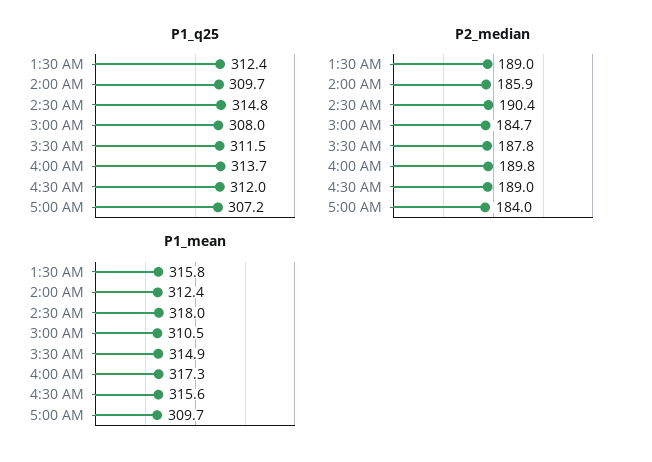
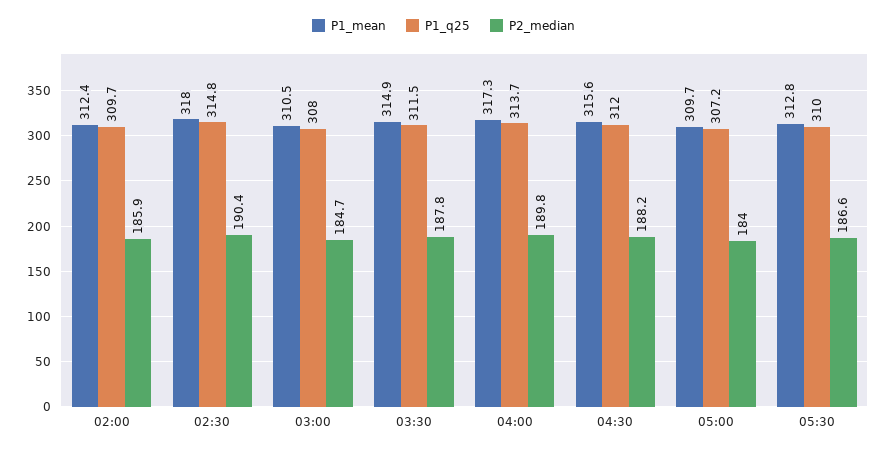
P1_q25, 1:30 AM: 312.4 -> none
P2_median, 1:30 AM: 189 -> none
P2_median, 4:30 AM: 189 -> 188.2
P1_mean, 1:30 AM: 315.8 -> none
P1_mean, 05:30: none -> 312.8
P1_q25, 05:30: none -> 310
P2_median, 05:30: none -> 186.6

